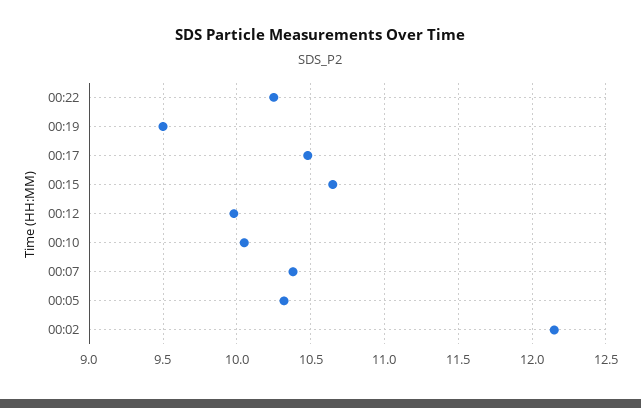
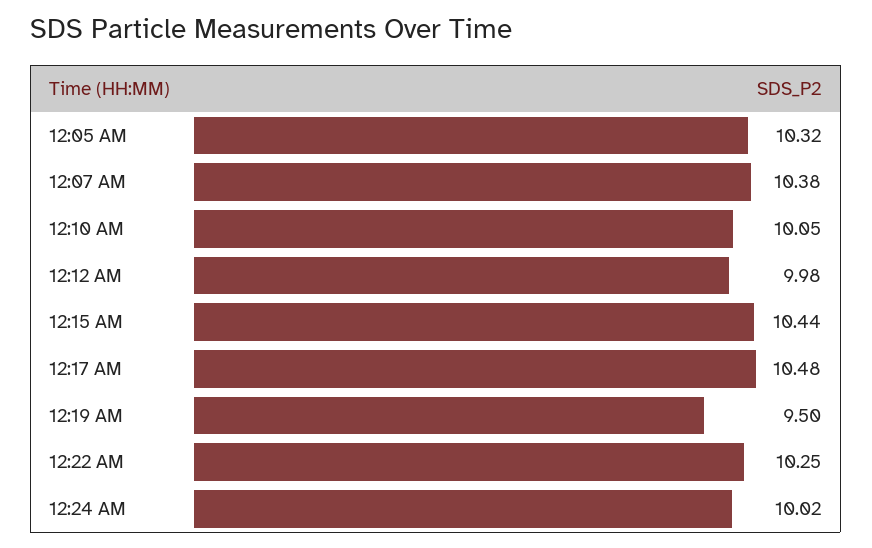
00:15: 10.65 -> 10.44
00:02: 12.15 -> none
12:24 AM: none -> 10.02

